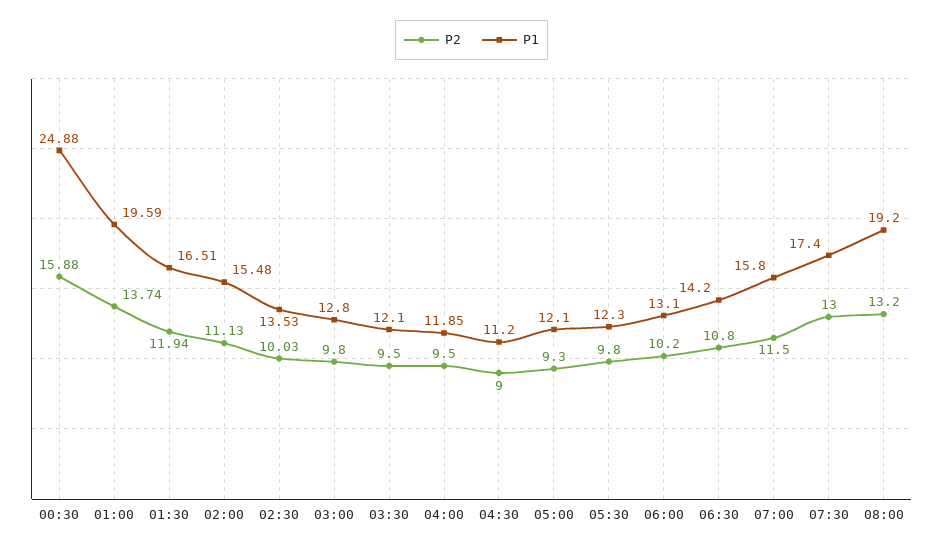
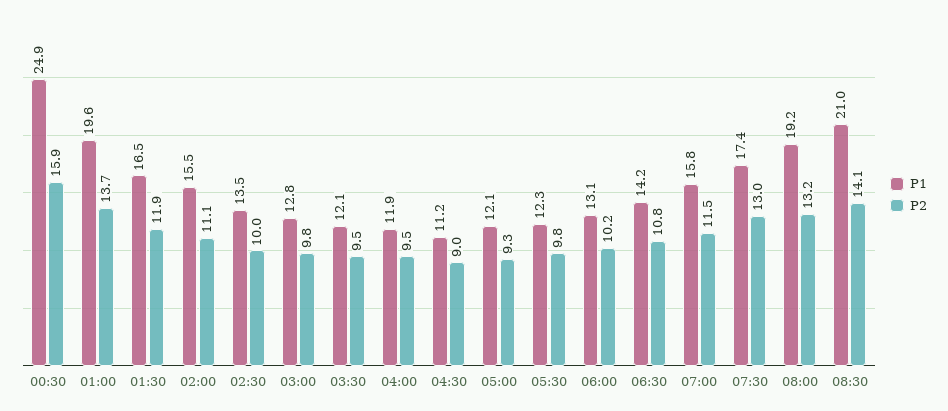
P1, 08:30: none -> 21
P2, 08:30: none -> 14.1

